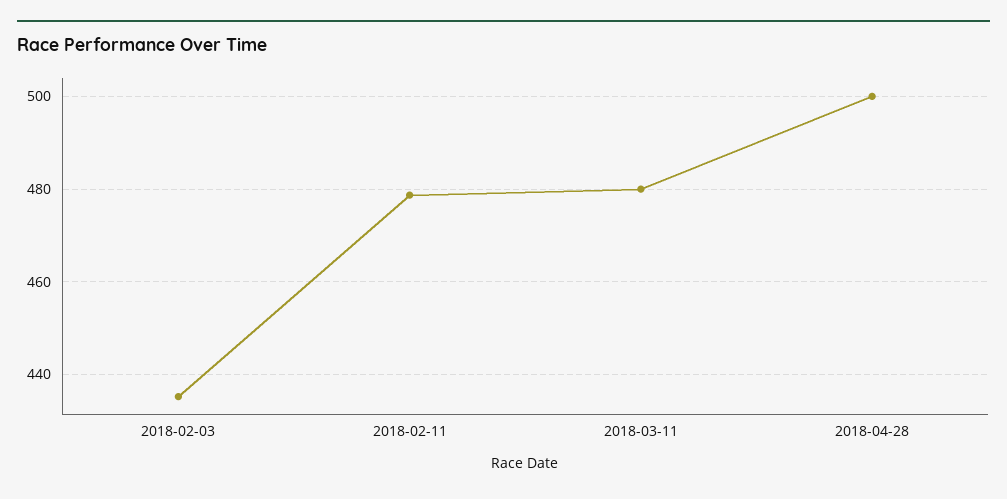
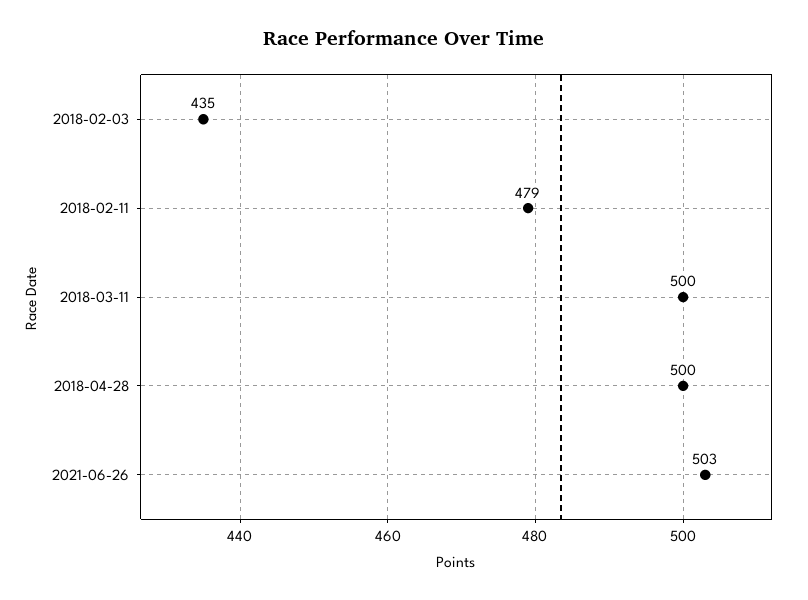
2018-03-11: 480 -> 500
2021-06-26: none -> 503

